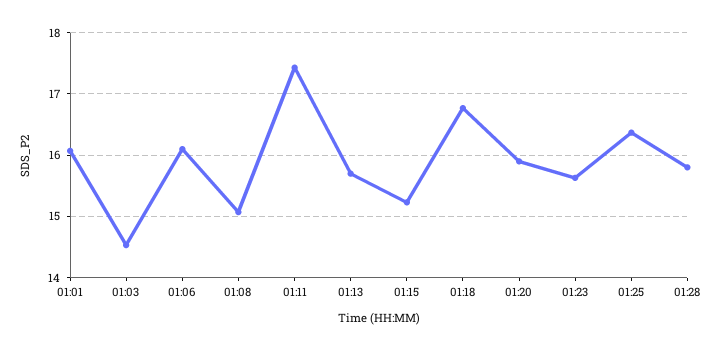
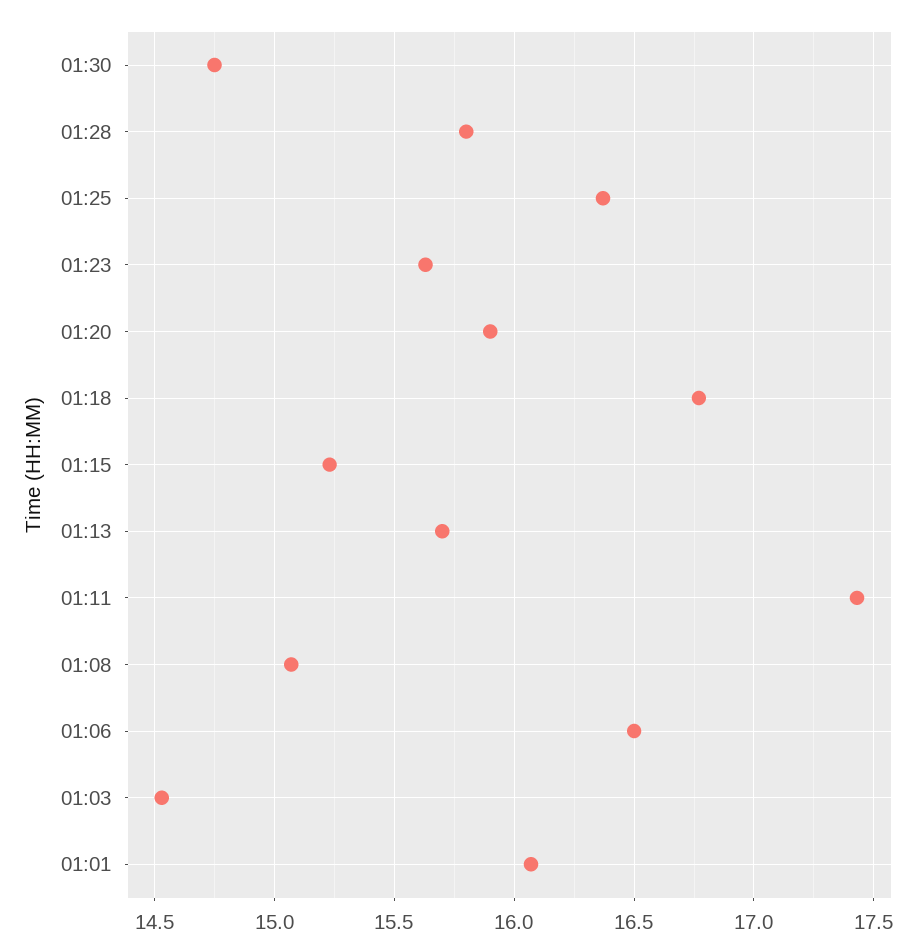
01:06: 16.1 -> 16.5
01:30: none -> 14.75

